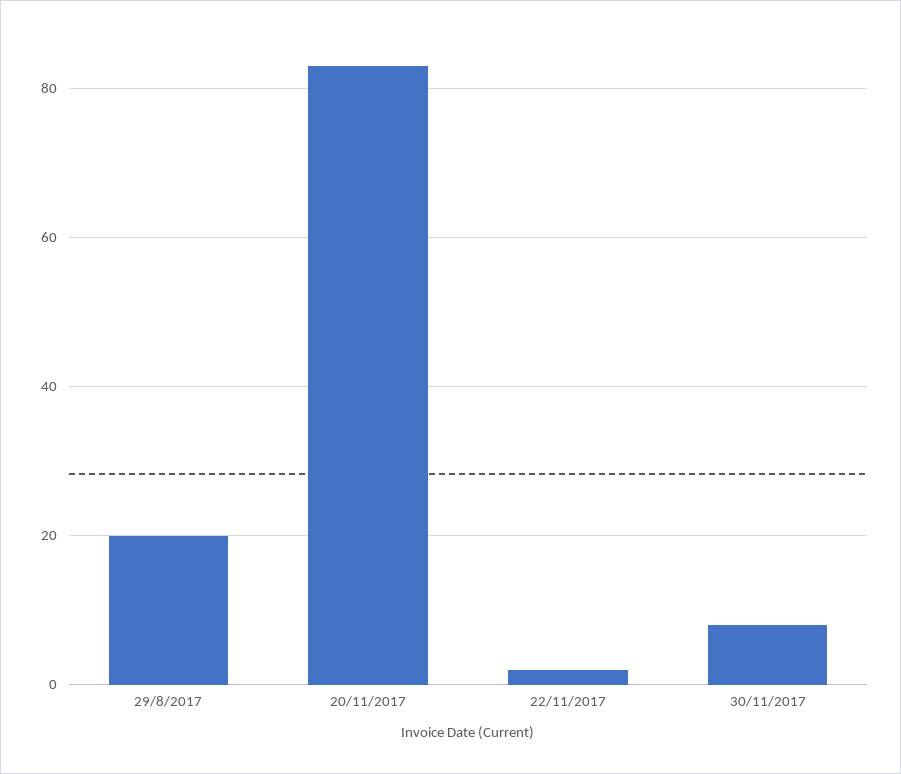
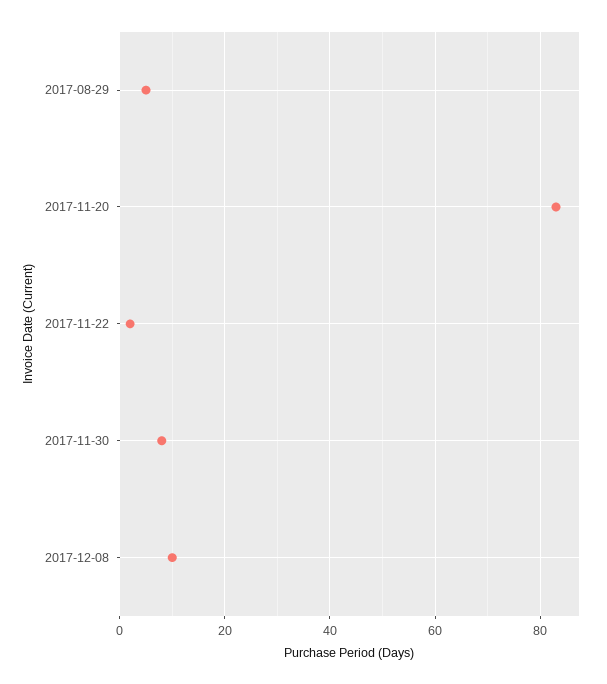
29/8/2017: 20 -> 5
2017-12-08: none -> 10

